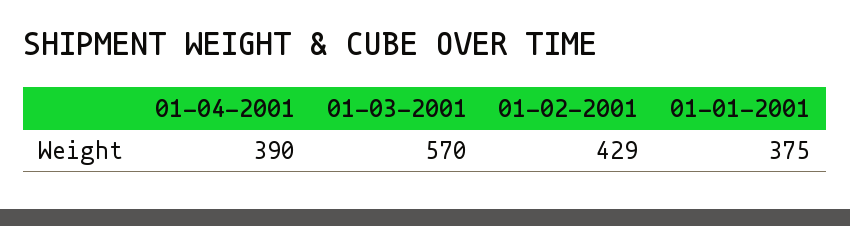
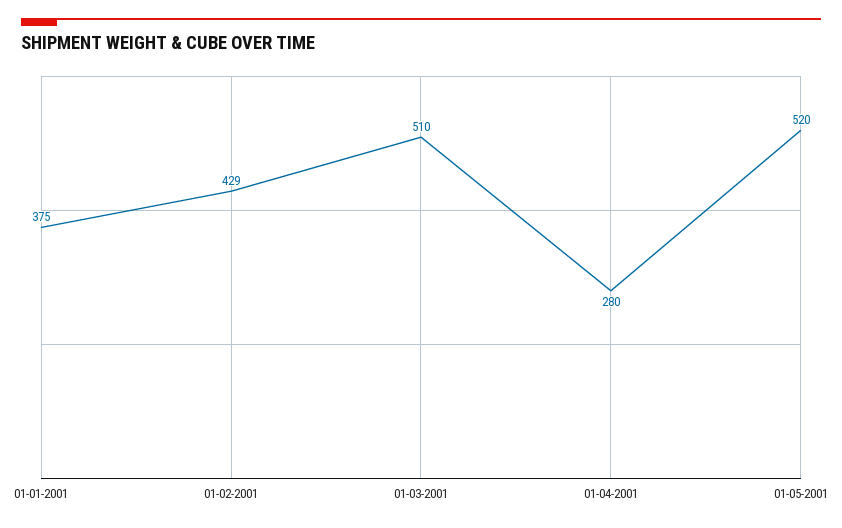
01-04-2001: 390 -> 280
01-03-2001: 570 -> 510
01-05-2001: none -> 520

